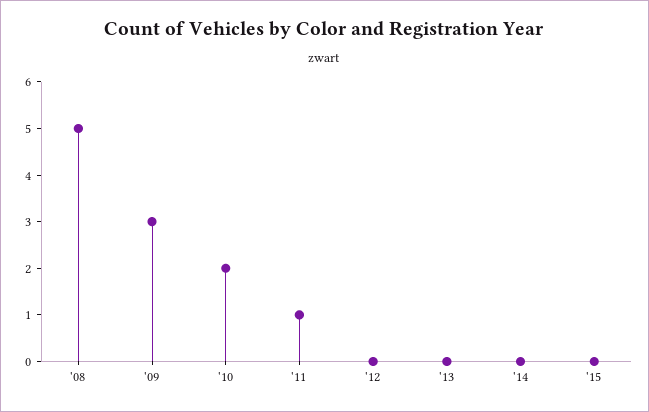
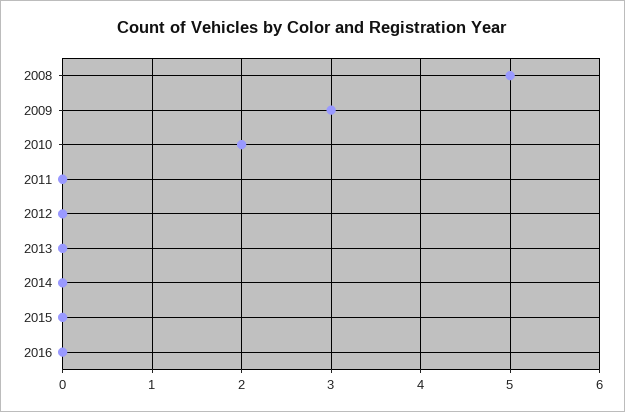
'11: 1 -> 0
2016: none -> 0

